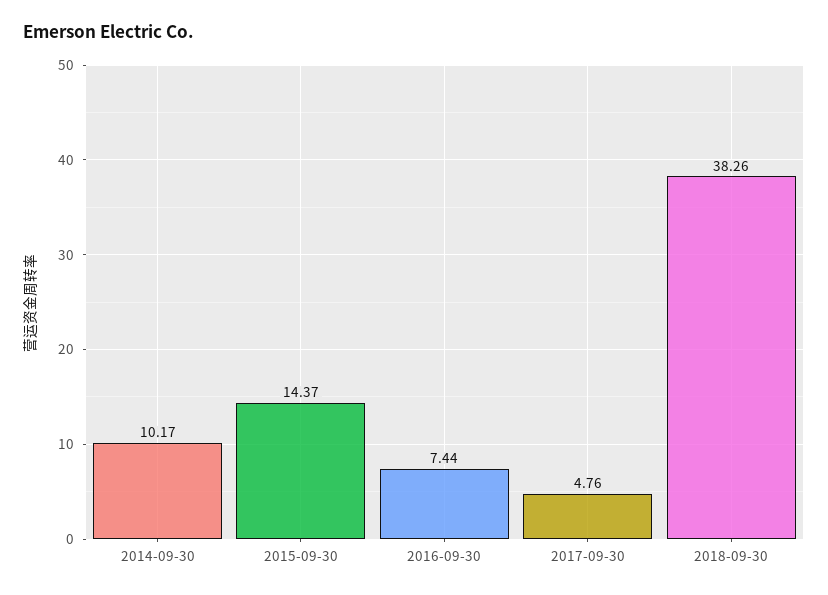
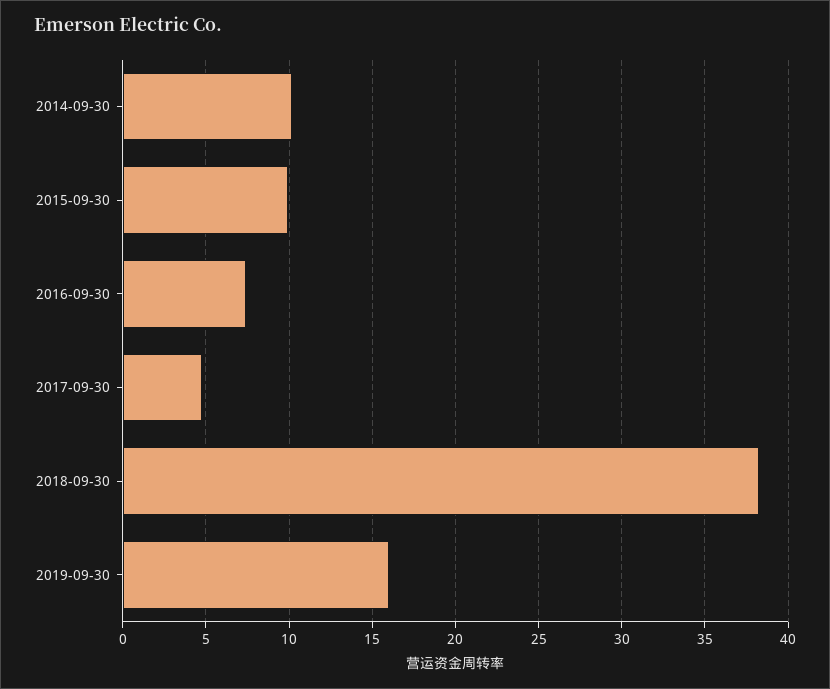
2015-09-30: 14.37 -> 10
2019-09-30: none -> 16

